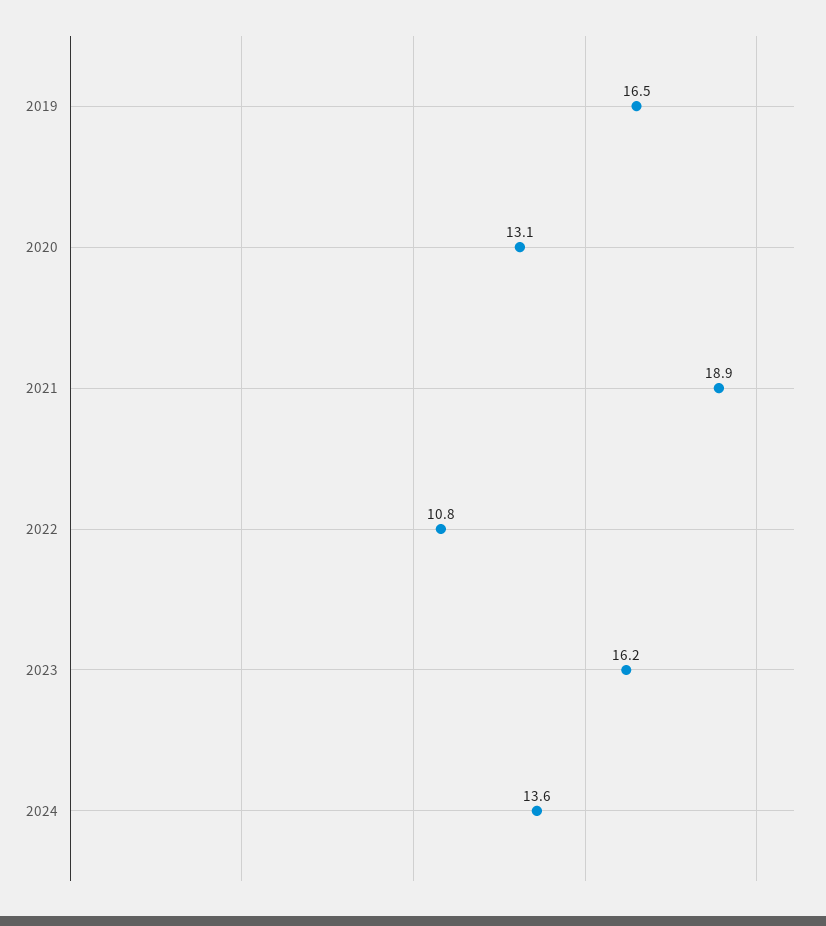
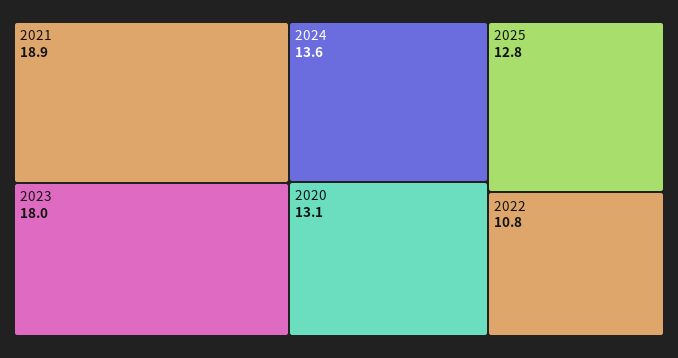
2019: 16.5 -> none
2023: 16.2 -> 18
2025: none -> 12.8

